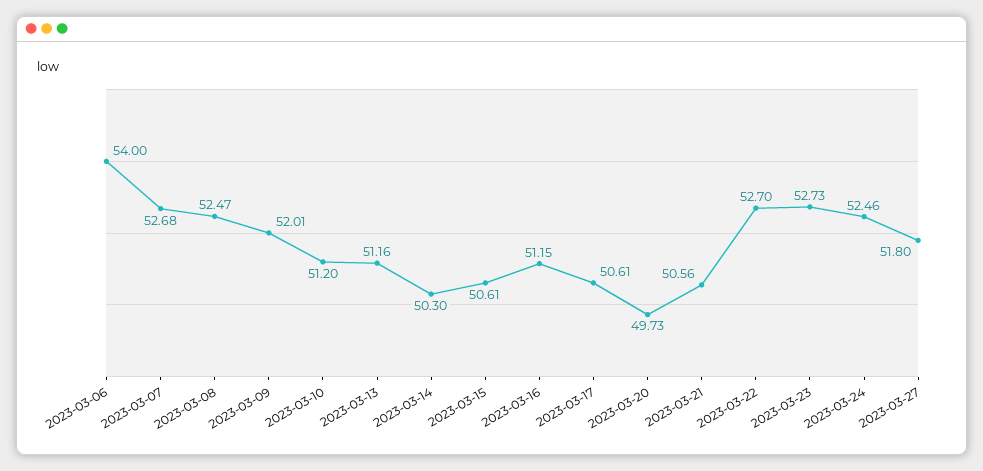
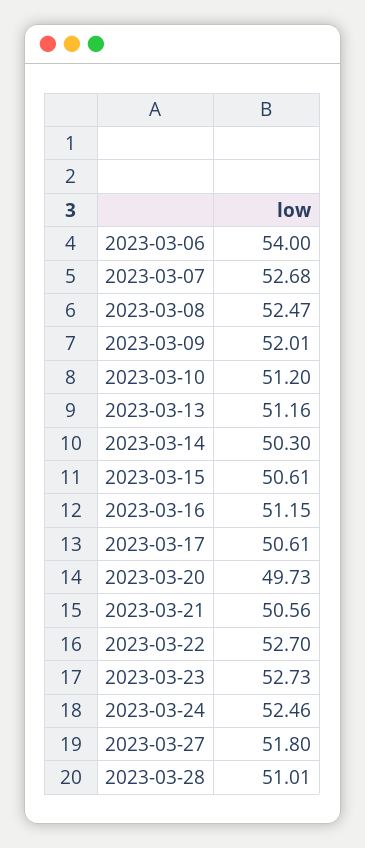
2023-03-28: none -> 51.01

